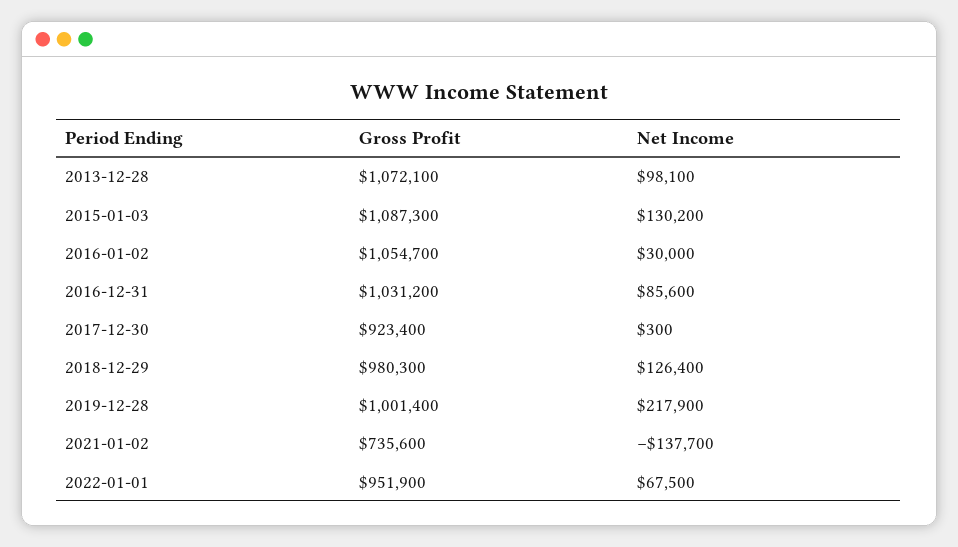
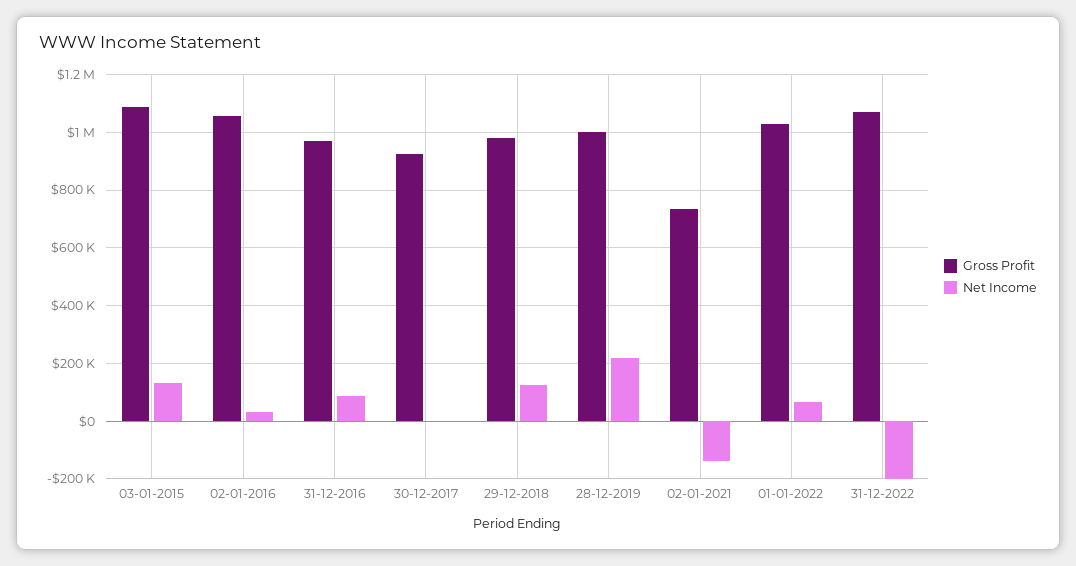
Gross Profit, 2013-12-28: 1072100 -> none
Net Income, 2013-12-28: 98100 -> none
Gross Profit, 2016-12-31: 1031200 -> 975000
Gross Profit, 2022-01-01: 951900 -> 1025000
Gross Profit, 31-12-2022: none -> 1075000
Net Income, 31-12-2022: none -> -200000

